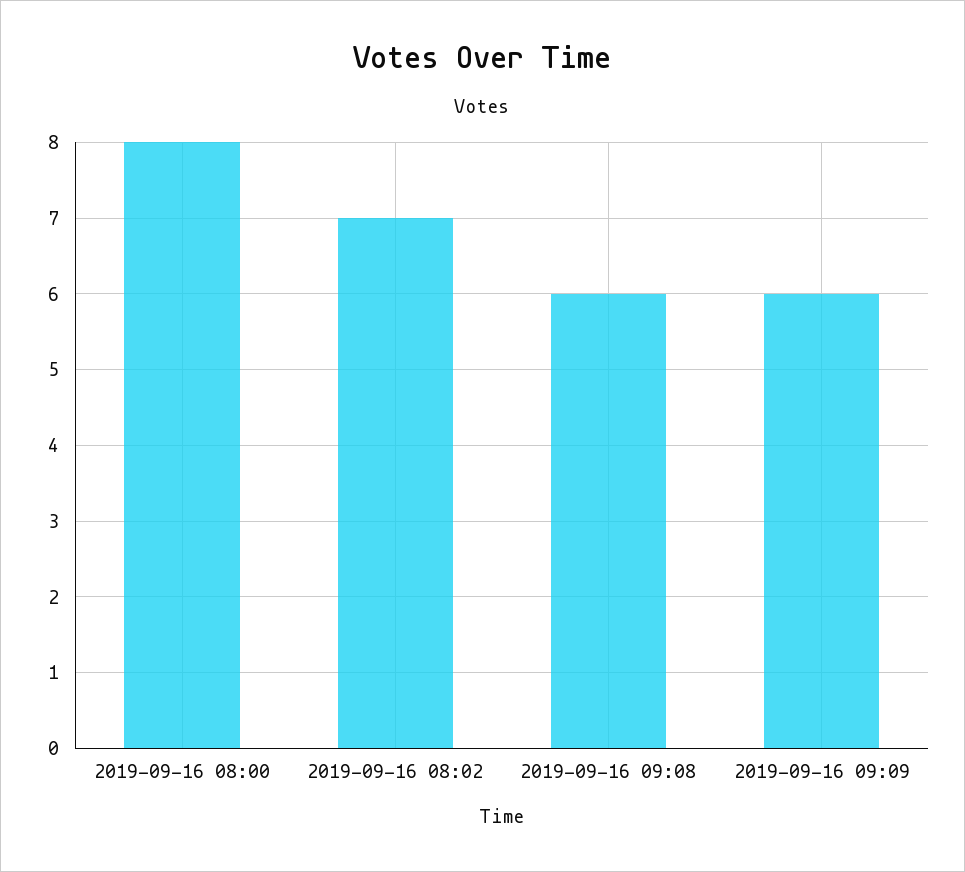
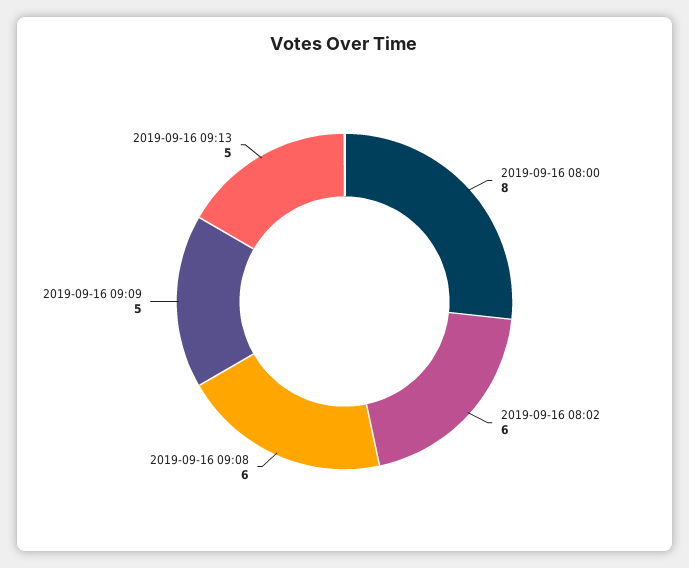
2019-09-16 08:02: 7 -> 6
2019-09-16 09:09: 6 -> 5
2019-09-16 09:13: none -> 5

